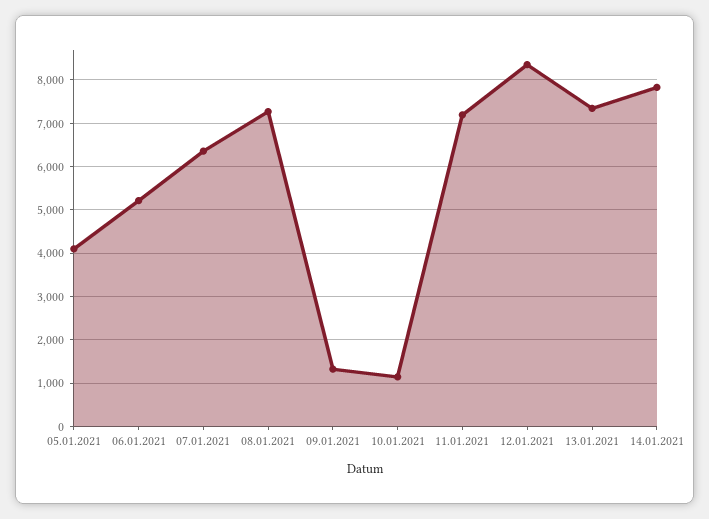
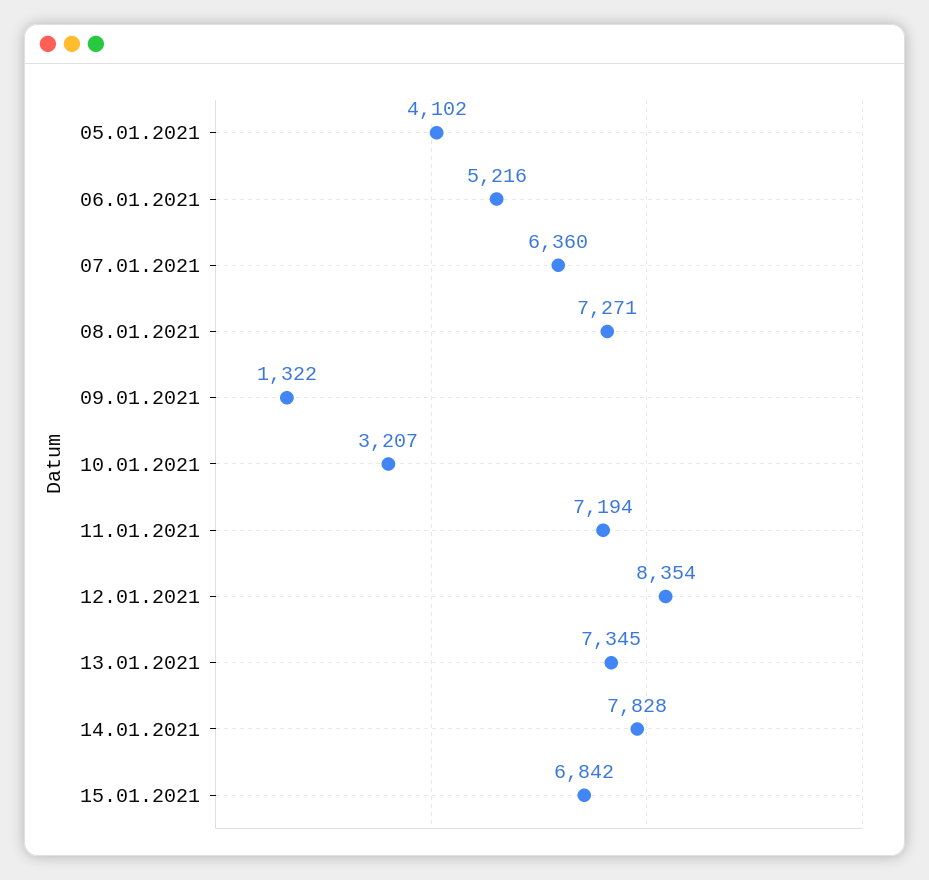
10.01.2021: 1200 -> 3207
15.01.2021: none -> 6842

